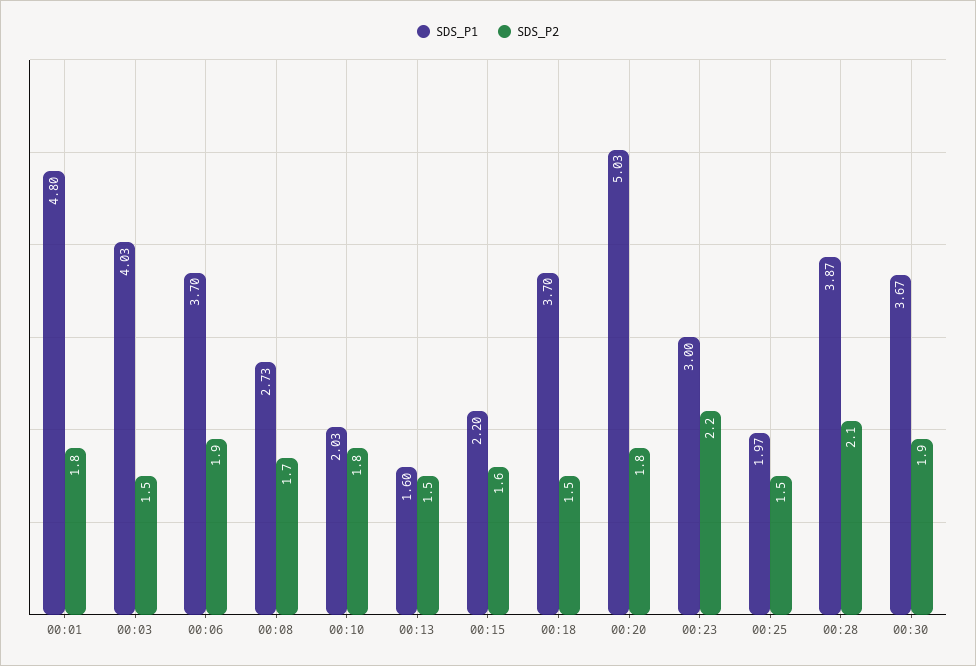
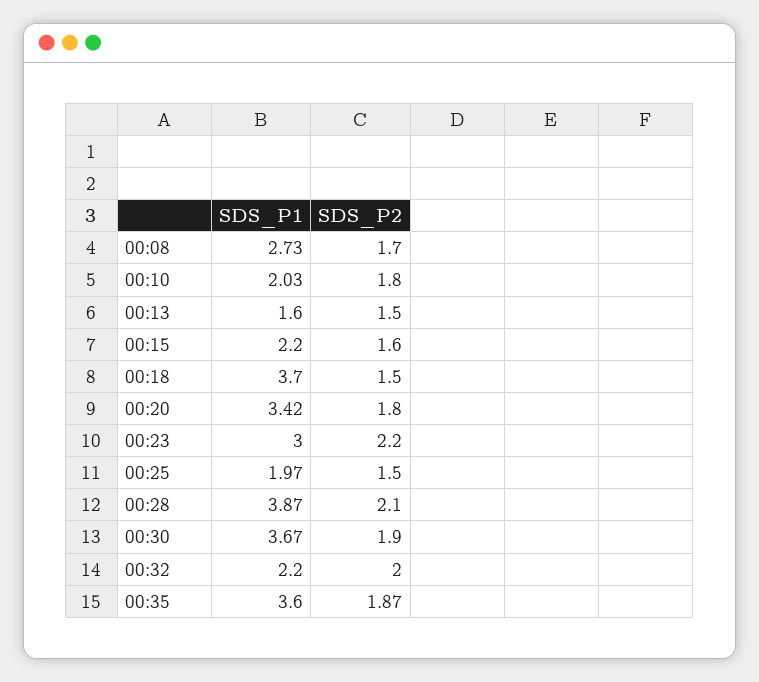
SDS_P1, 00:01: 4.8 -> none
SDS_P2, 00:01: 1.8 -> none
SDS_P1, 00:03: 4.03 -> none
SDS_P2, 00:03: 1.5 -> none
SDS_P1, 00:06: 3.7 -> none
SDS_P2, 00:06: 1.9 -> none
SDS_P1, 00:20: 5.03 -> 3.42
SDS_P1, 00:32: none -> 2.2
SDS_P2, 00:32: none -> 2
SDS_P1, 00:35: none -> 3.6
SDS_P2, 00:35: none -> 1.87

